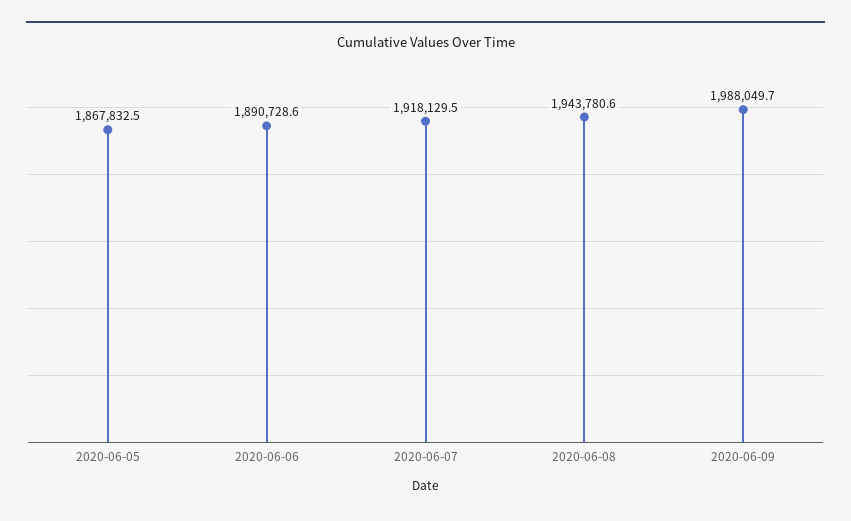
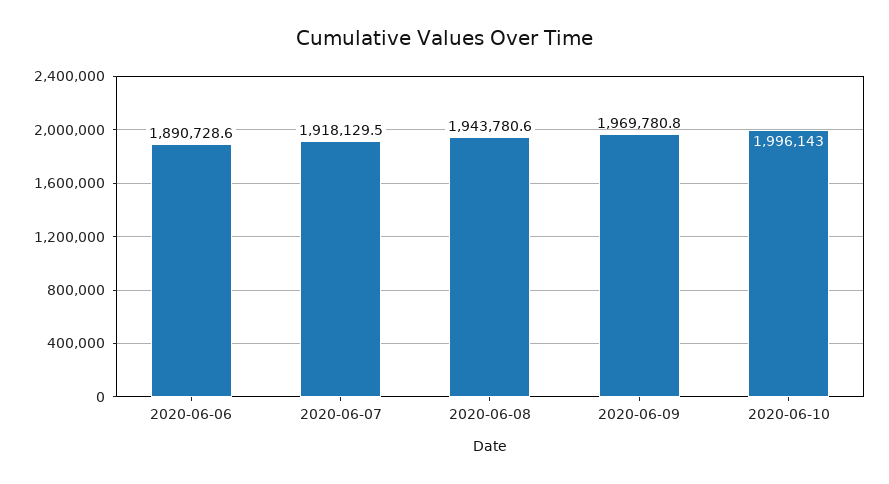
2020-06-05: 1867832.5 -> none
2020-06-09: 1988049.7 -> 1969780.8
2020-06-10: none -> 1996143

